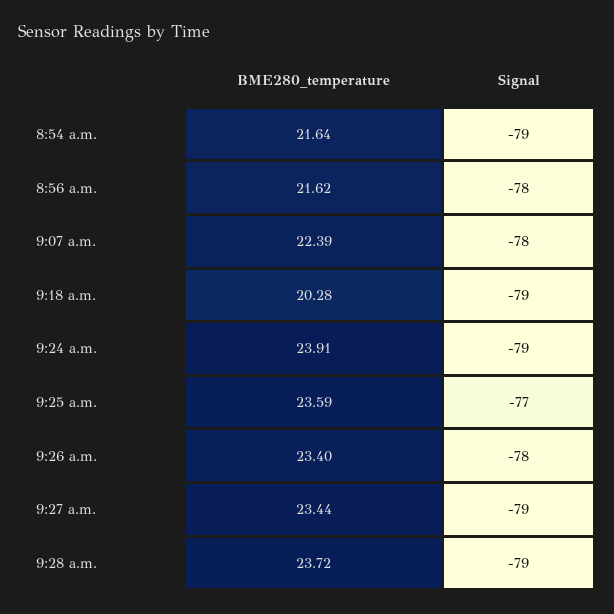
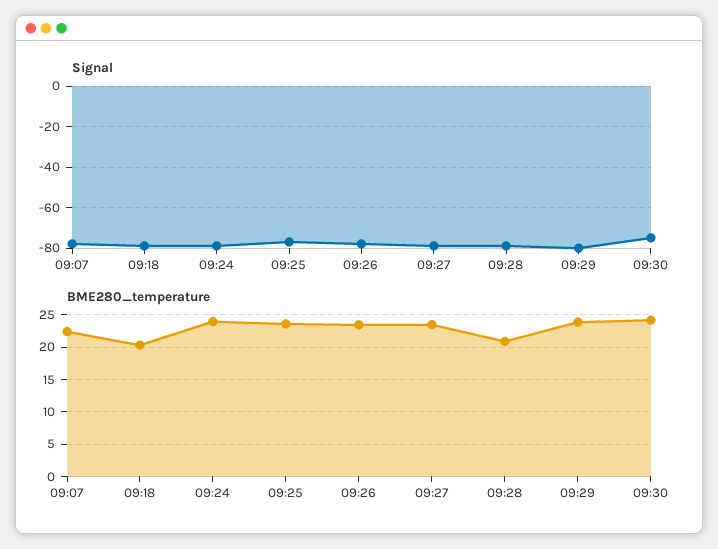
BME280_temperature, 8:54 a.m.: 21.64 -> none
Signal, 8:54 a.m.: -79 -> none
BME280_temperature, 8:56 a.m.: 21.62 -> none
Signal, 8:56 a.m.: -78 -> none
BME280_temperature, 9:28 a.m.: 23.72 -> 21
Signal, 09:29: none -> -80
Signal, 09:30: none -> -75
BME280_temperature, 09:29: none -> 24
BME280_temperature, 09:30: none -> 24

